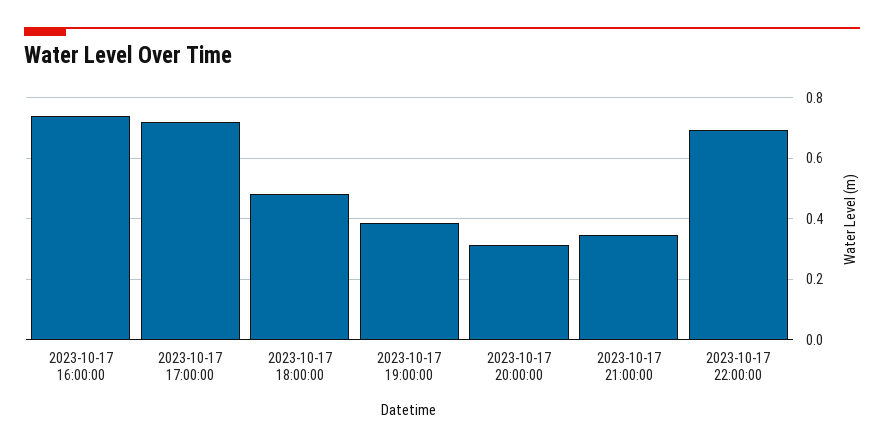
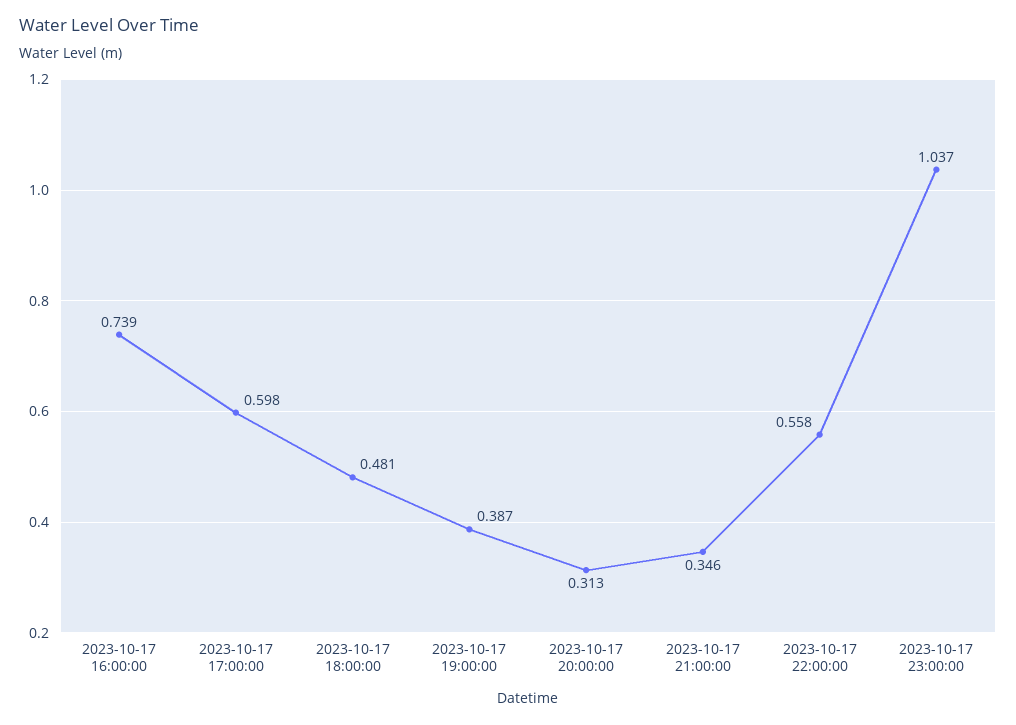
2023-10-17 17:00:00: 0.72 -> 0.598
2023-10-17 22:00:00: 0.7 -> 0.558
2023-10-17 23:00:00: none -> 1.037

